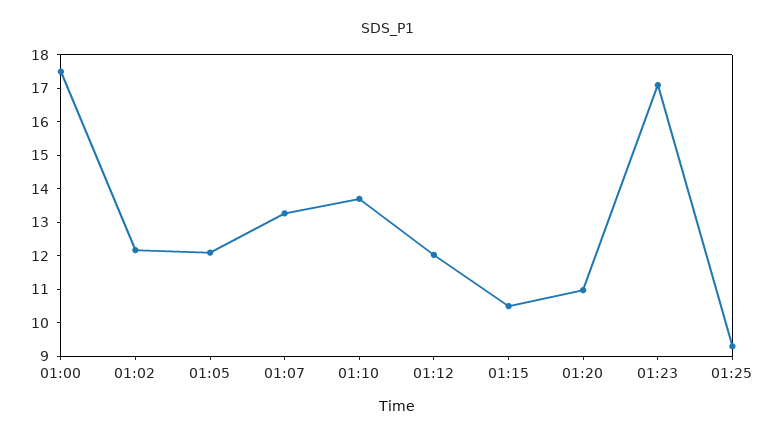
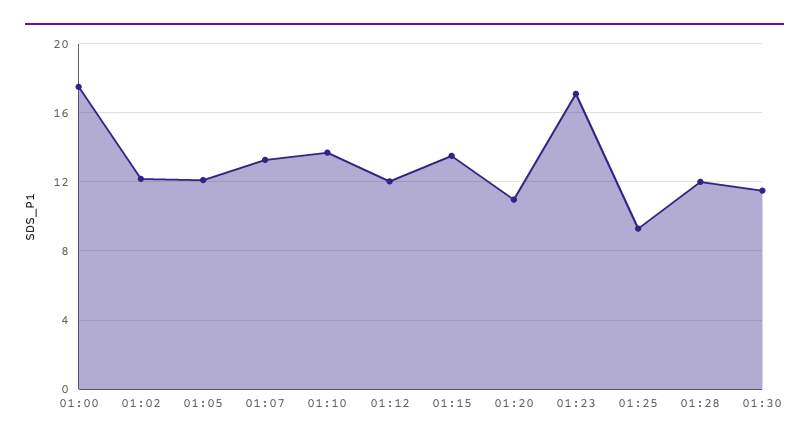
01:15: 10.5 -> 13.5
01:28: none -> 12
01:30: none -> 11.5

